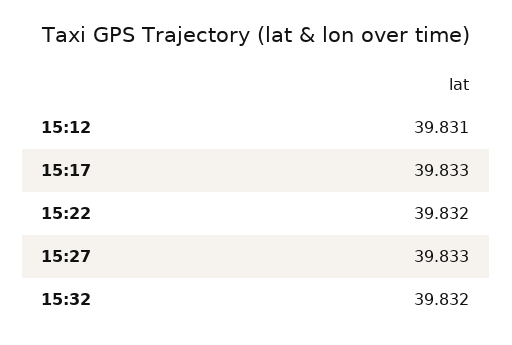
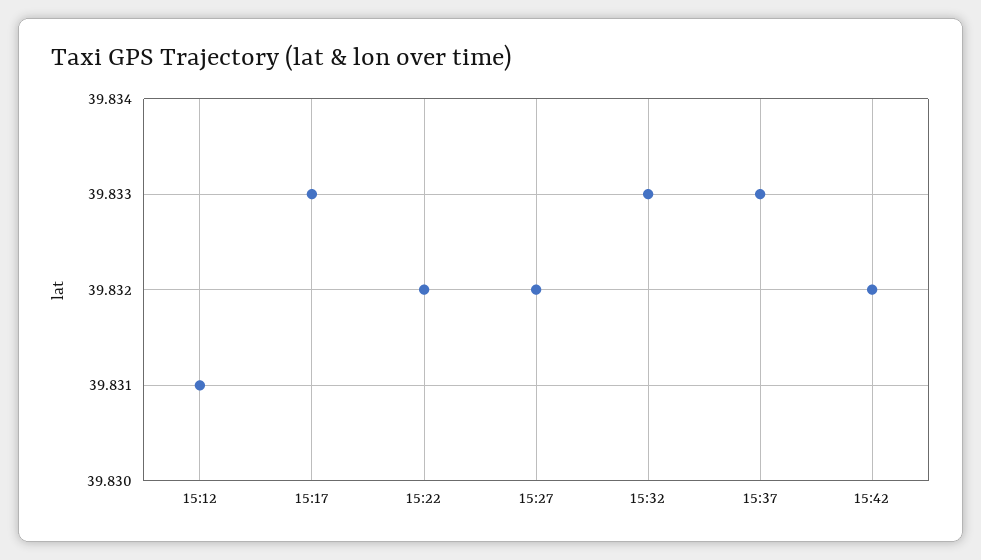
15:27: 39.833 -> 39.832
15:32: 39.832 -> 39.833
15:37: none -> 39.833
15:42: none -> 39.832

